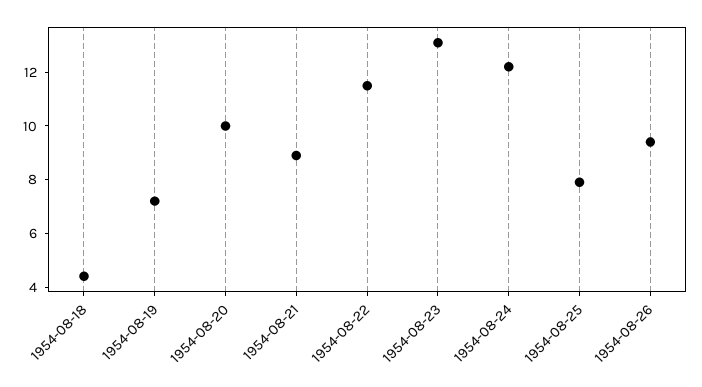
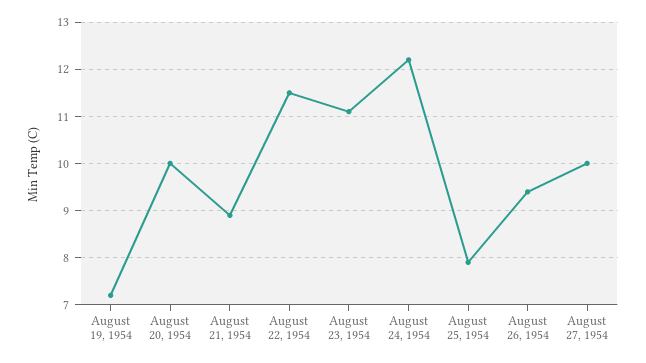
1954-08-18: 4.5 -> none
1954-08-23: 13 -> 11
August 27, 1954: none -> 10

